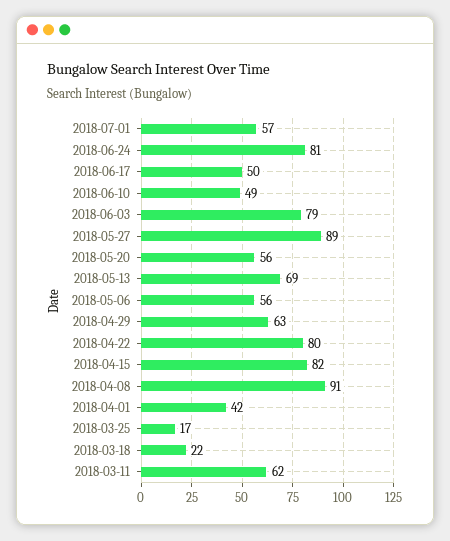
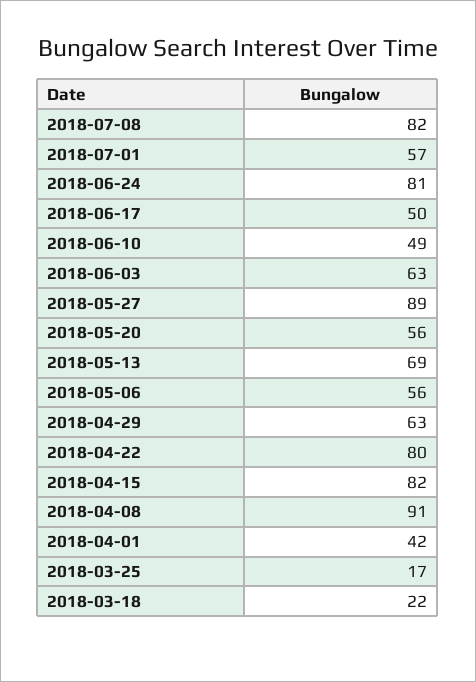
2018-06-03: 79 -> 63
2018-03-11: 62 -> none
2018-07-08: none -> 82

